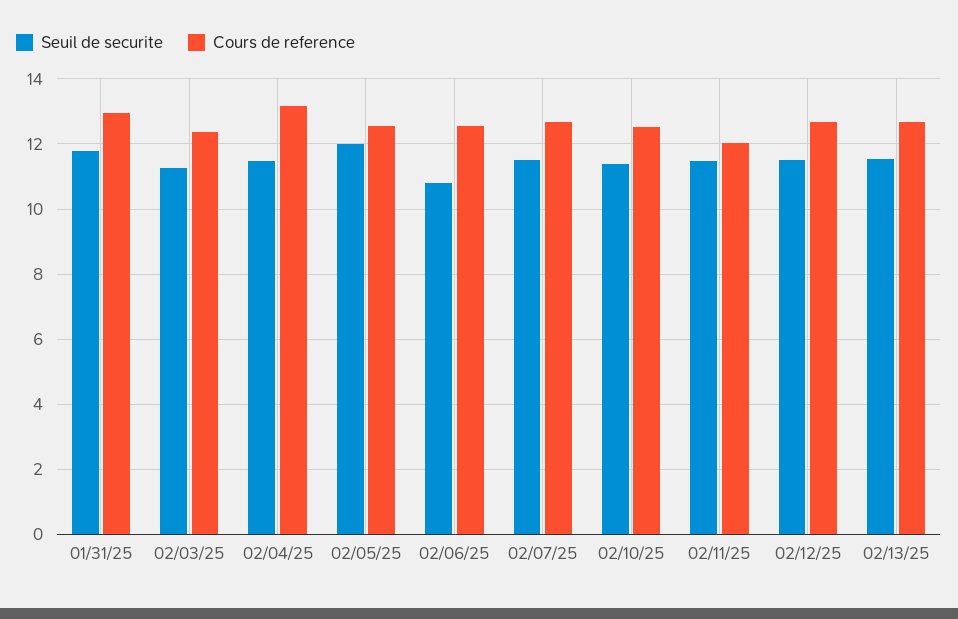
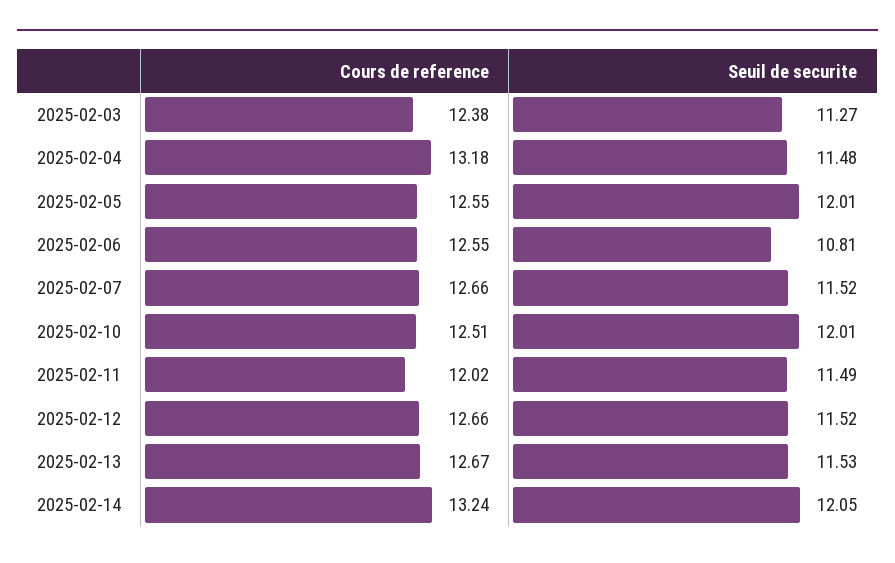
Seuil de securite, 01/31/25: 11.8 -> none
Cours de reference, 01/31/25: 13 -> none
Seuil de securite, 02/10/25: 11.4 -> 12.01
Cours de reference, 2025-02-14: none -> 13.24
Seuil de securite, 2025-02-14: none -> 12.05

